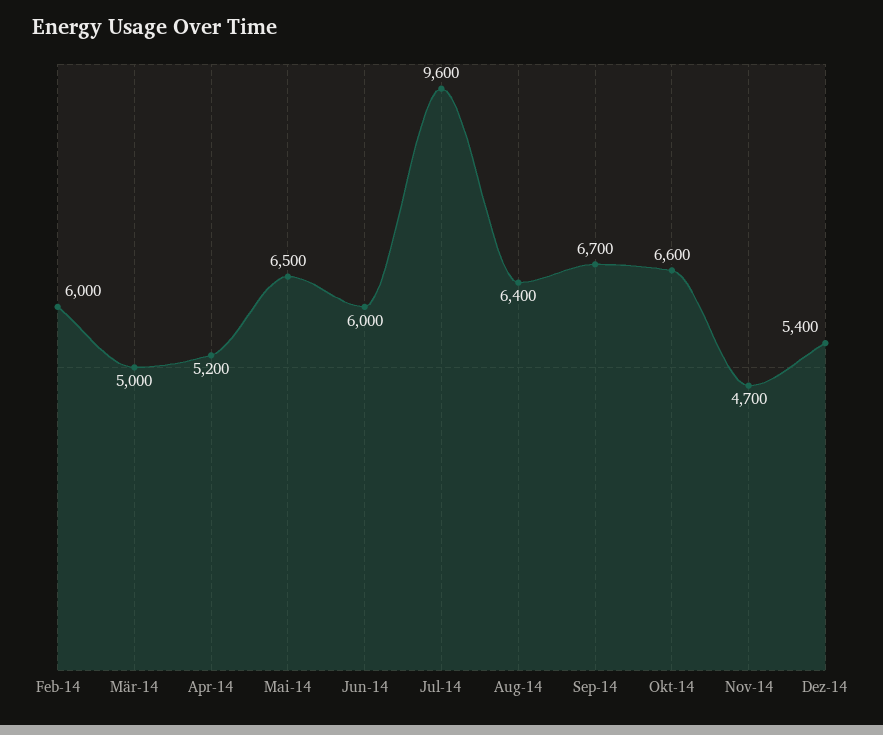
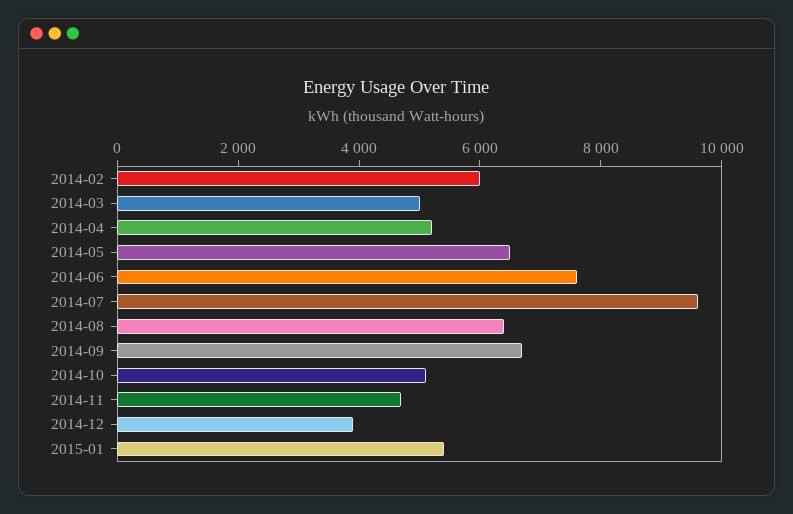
Jun-14: 6000 -> 7500
Okt-14: 6600 -> 5000
Dez-14: 5400 -> 4000
2015-01: none -> 5500

